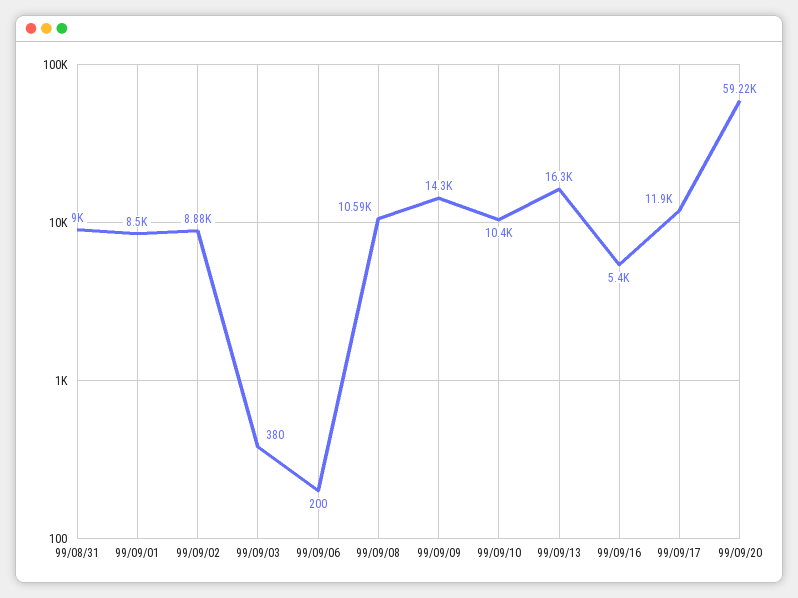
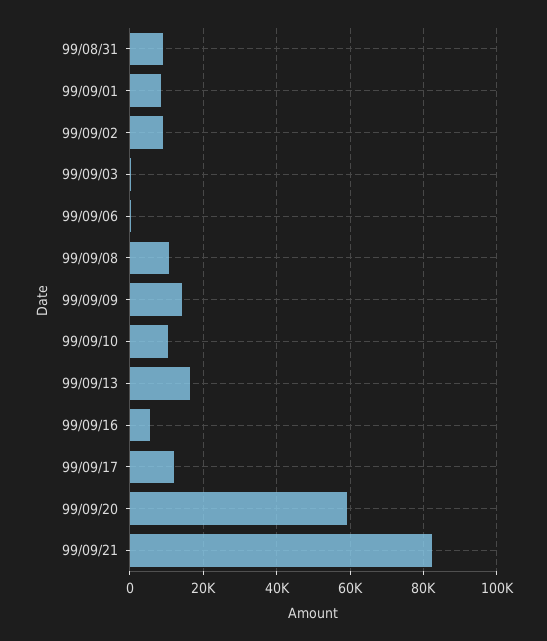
99/09/21: none -> 82000

